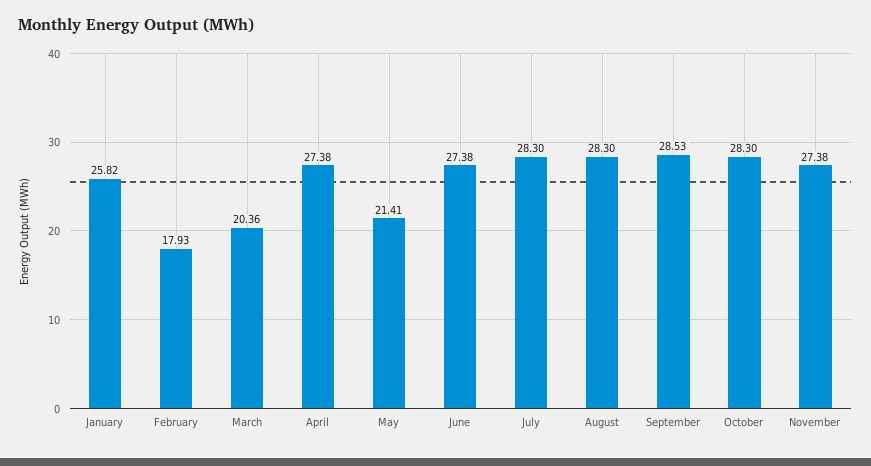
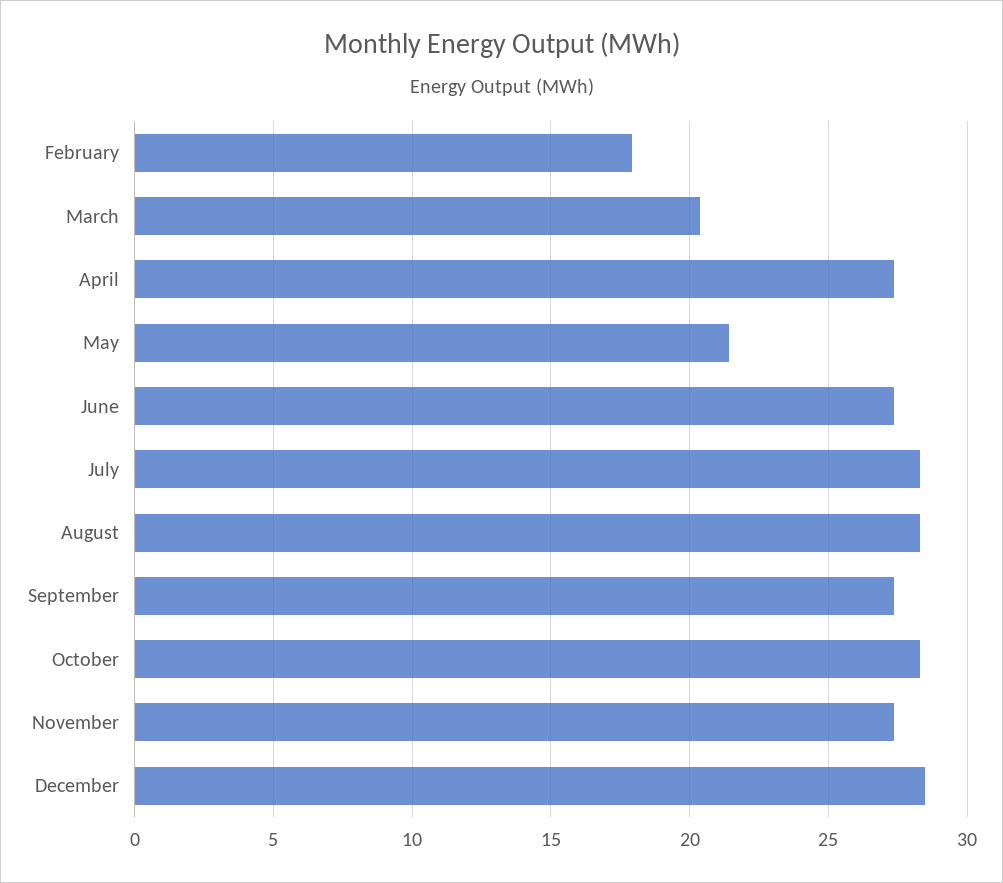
January: 25.82 -> none
September: 28.53 -> 27.5
December: none -> 28.5

